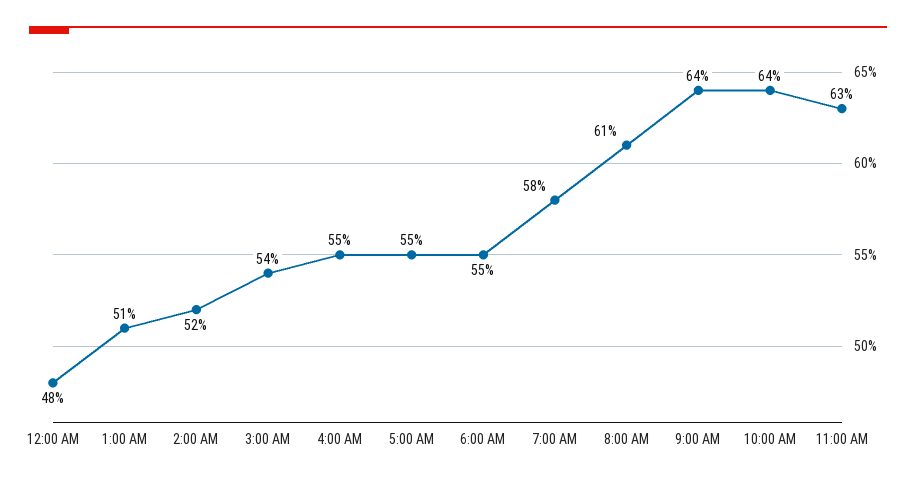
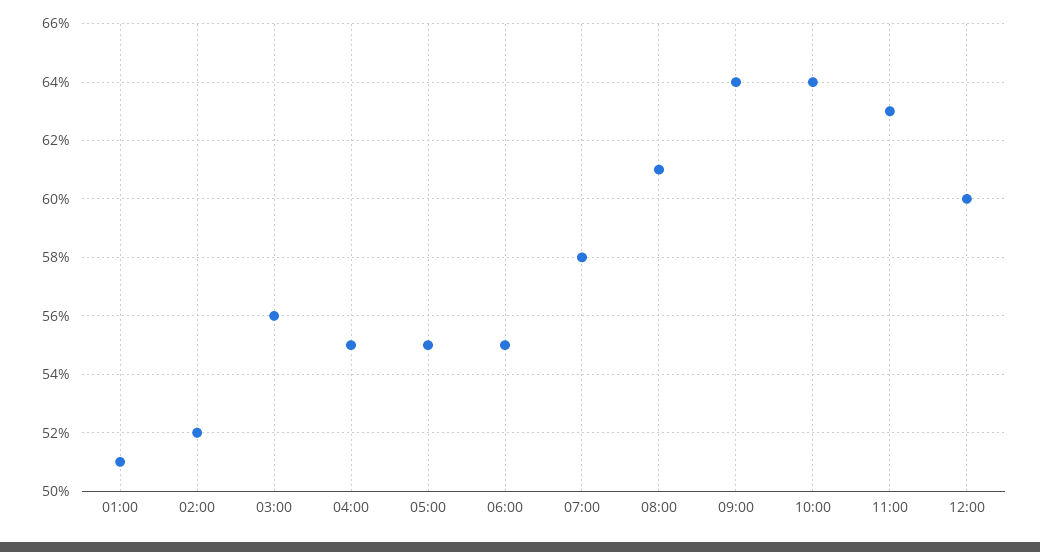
12:00 AM: 48 -> none
3:00 AM: 54 -> 56
12:00: none -> 60

